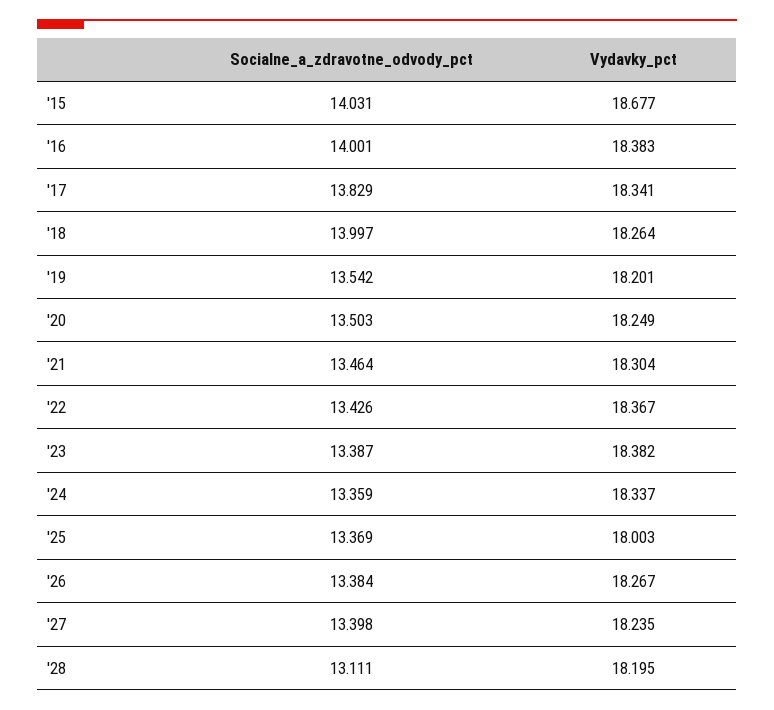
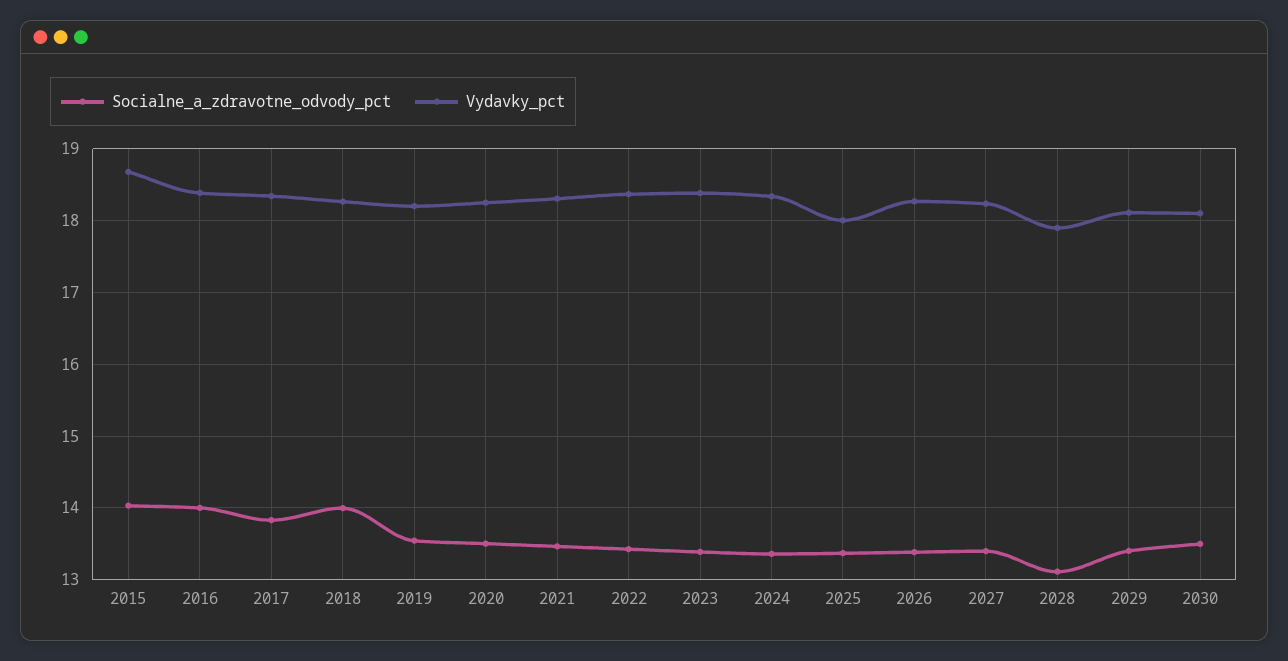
Vydavky_pct, '28: 18.195 -> 17.9
Socialne_a_zdravotne_odvody_pct, 2029: none -> 13.4
Vydavky_pct, 2029: none -> 18.1
Socialne_a_zdravotne_odvody_pct, 2030: none -> 13.5
Vydavky_pct, 2030: none -> 18.1

